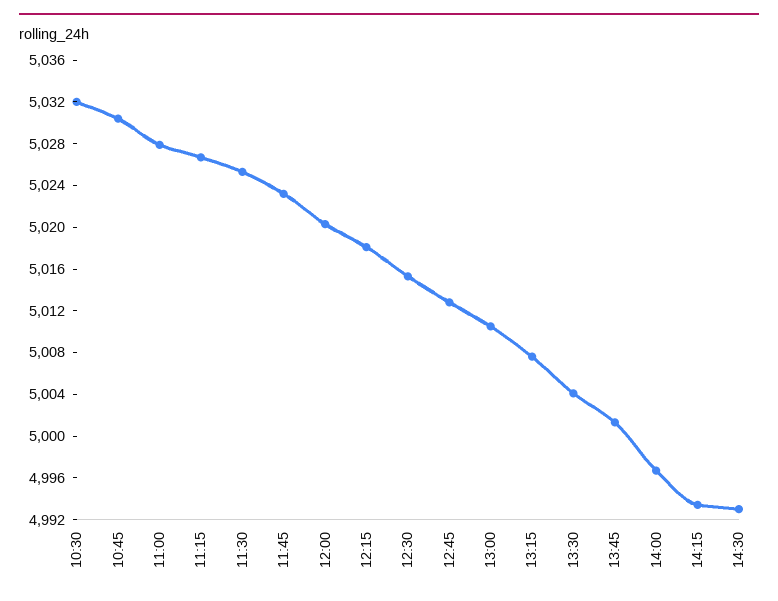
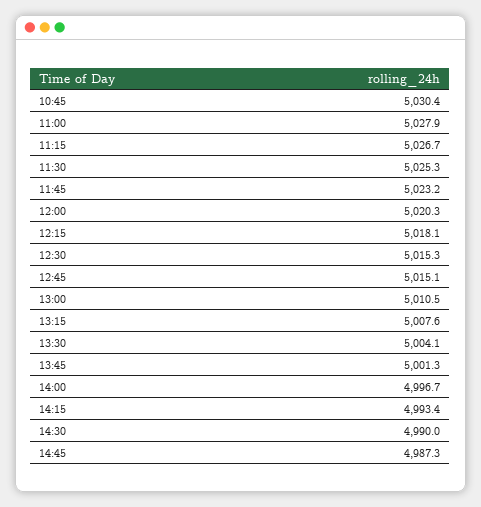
10:30: 5032 -> none
12:45: 5013 -> 5015.1
14:30: 4993 -> 4990
14:45: none -> 4987.3

